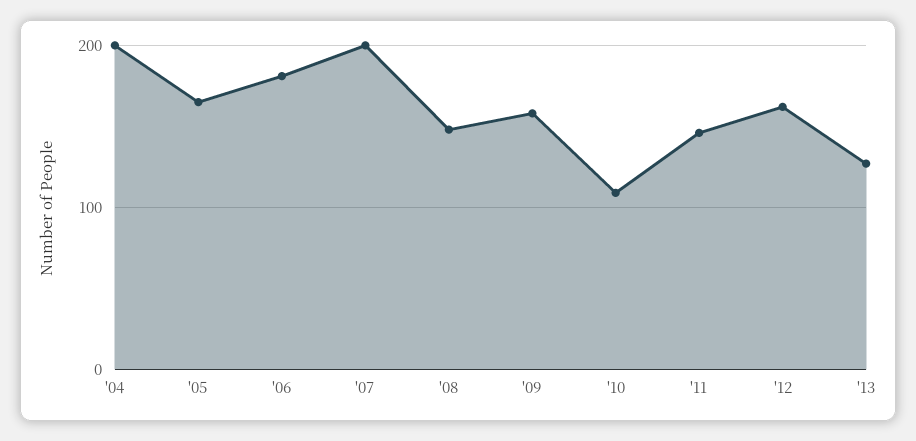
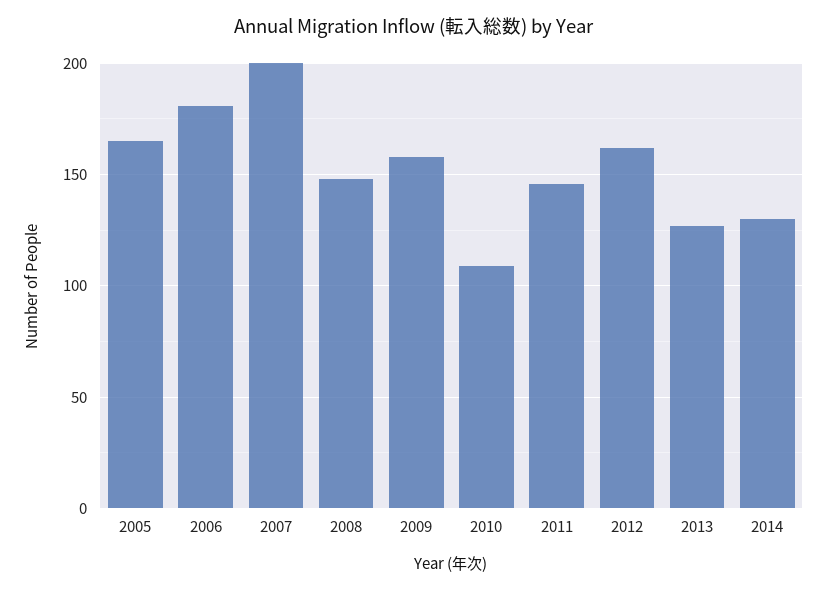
'04: 200 -> none
2014: none -> 130

